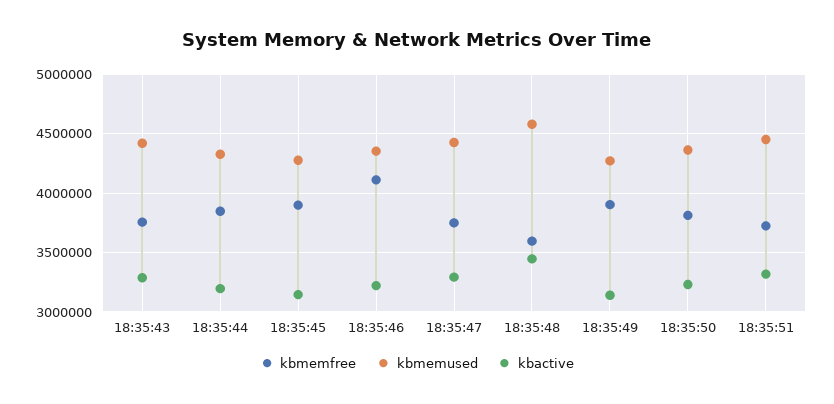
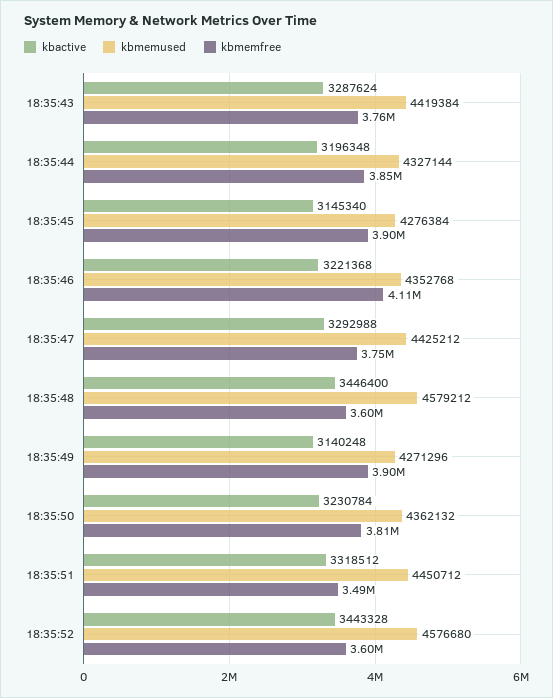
kbmemfree, 18:35:51: 3700000 -> 3490000
kbactive, 18:35:52: none -> 3443328
kbmemused, 18:35:52: none -> 4576680
kbmemfree, 18:35:52: none -> 3600000

